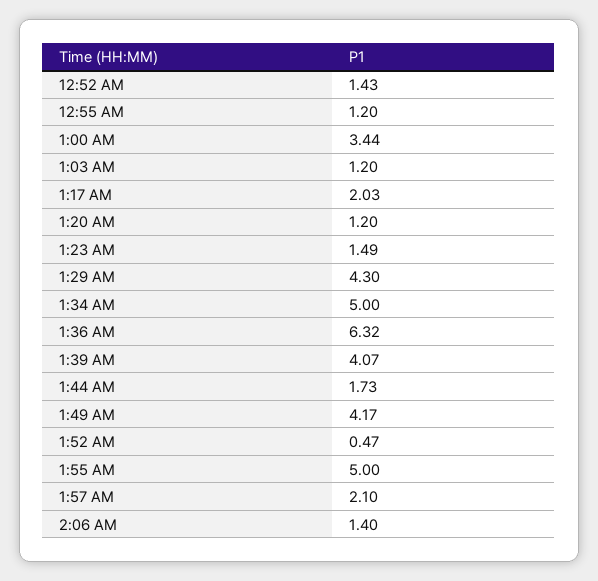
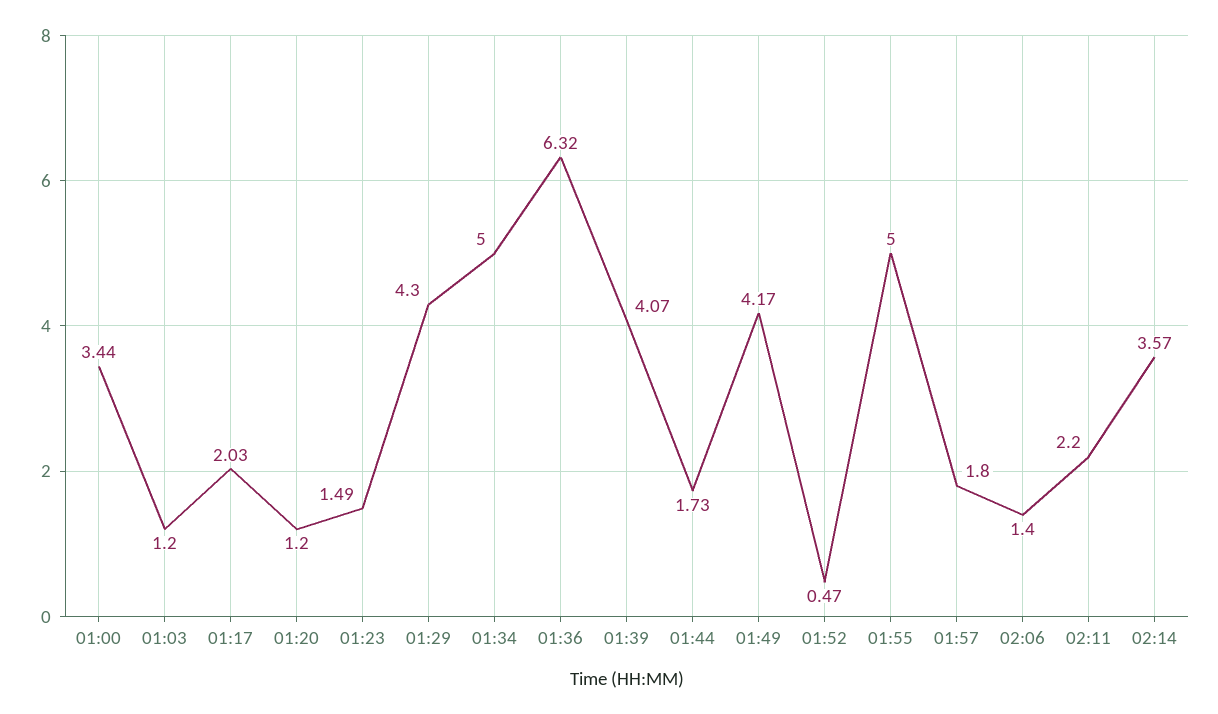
12:52 AM: 1.43 -> none
12:55 AM: 1.2 -> none
1:57 AM: 2.1 -> 1.8
02:11: none -> 2.2
02:14: none -> 3.57

